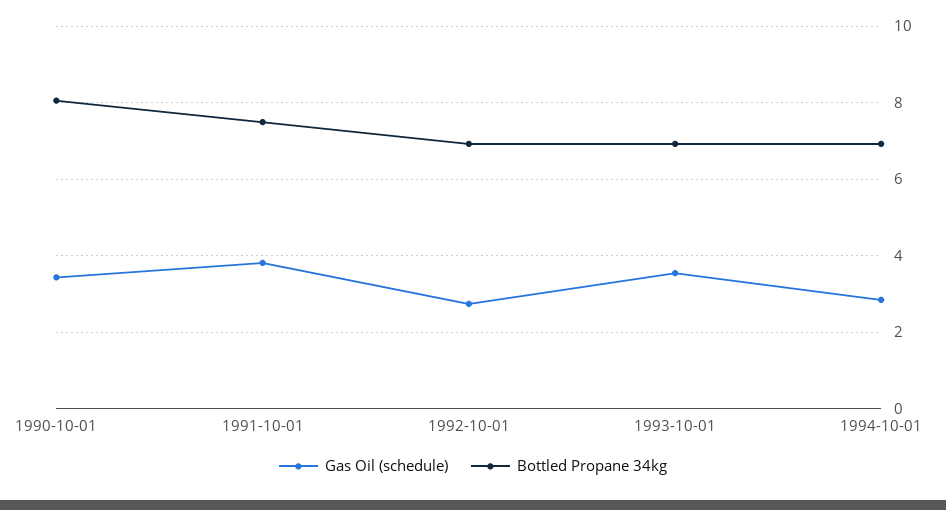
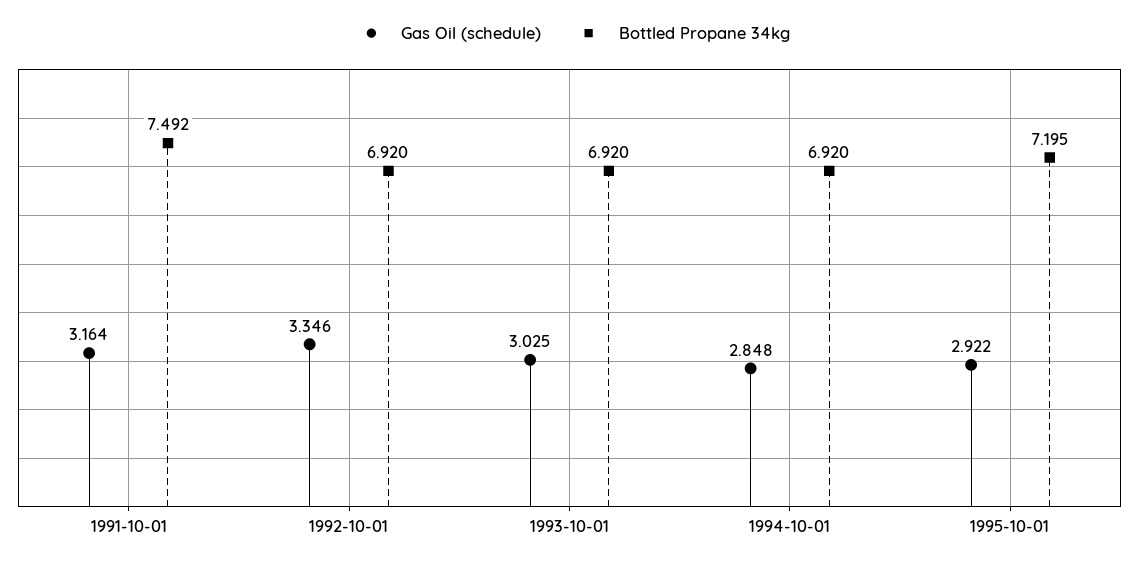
Gas Oil (schedule), 1990-10-01: 3.4 -> none
Bottled Propane 34kg, 1990-10-01: 8 -> none
Gas Oil (schedule), 1991-10-01: 3.8 -> 3.164
Gas Oil (schedule), 1992-10-01: 2.8 -> 3.346
Gas Oil (schedule), 1993-10-01: 3.6 -> 3.025
Gas Oil (schedule), 1995-10-01: none -> 2.922
Bottled Propane 34kg, 1995-10-01: none -> 7.195

